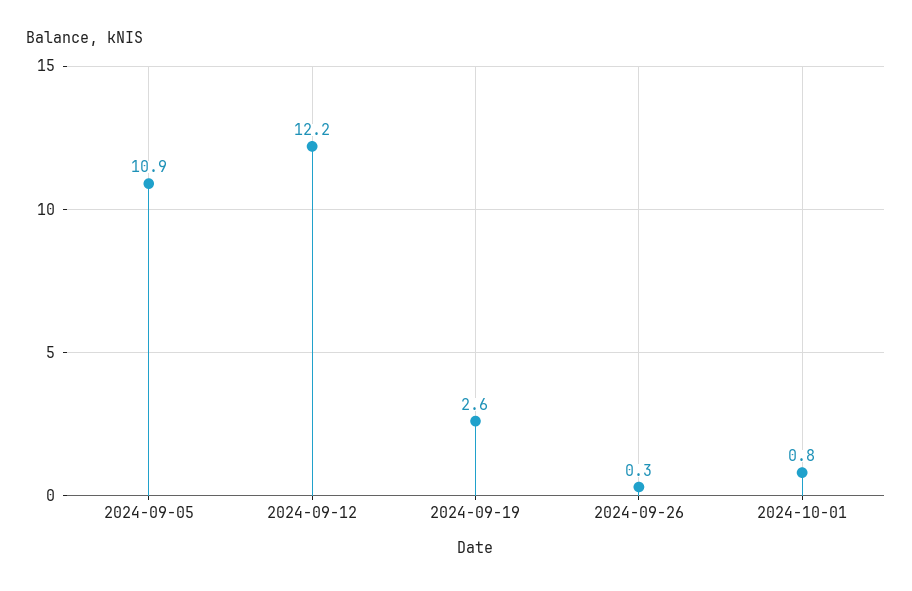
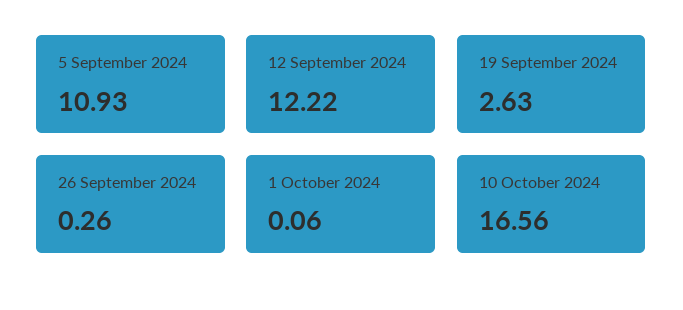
2024-10-01: 0.8 -> 0.06
10 October 2024: none -> 16.56

